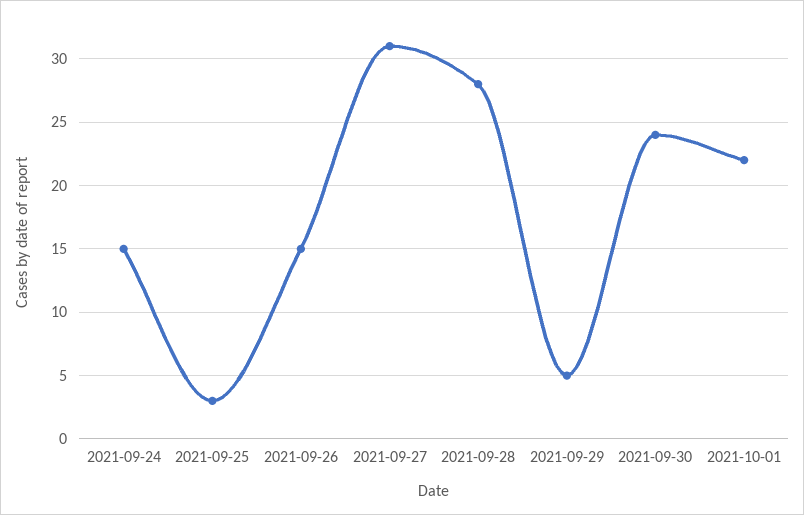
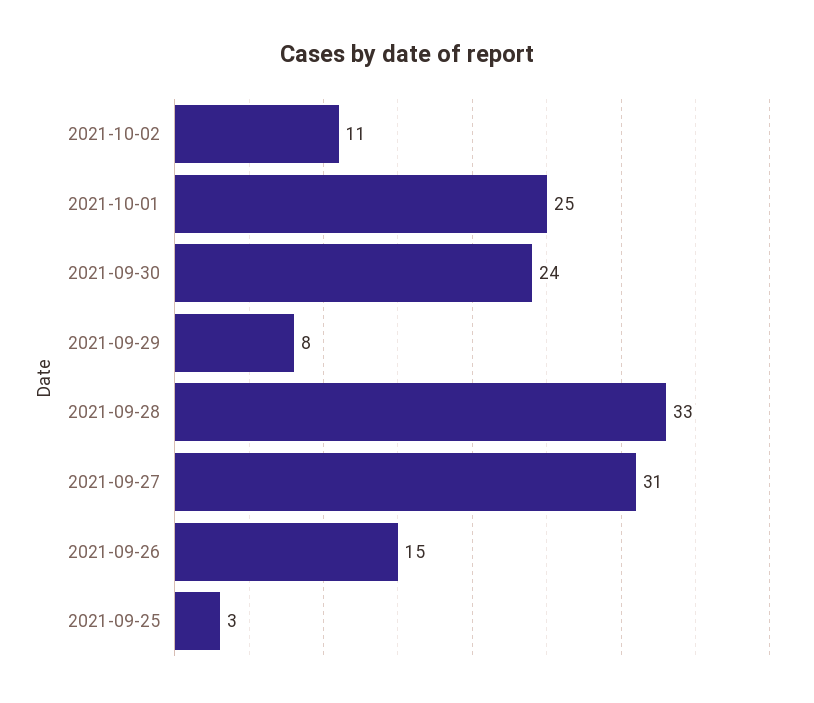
2021-09-24: 15 -> none
2021-09-28: 28 -> 33
2021-09-29: 5 -> 8
2021-10-01: 22 -> 25
2021-10-02: none -> 11

